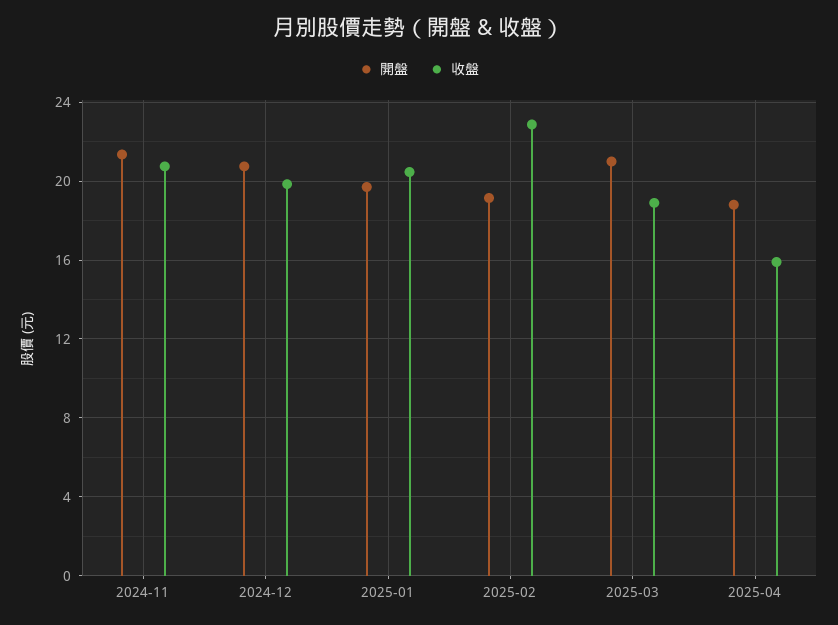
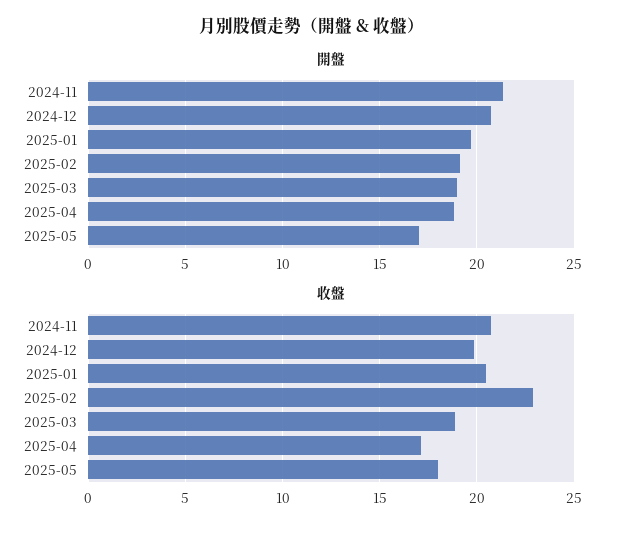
開盤, 2025-03: 21 -> 19
收盤, 2025-04: 16 -> 17
開盤, 2025-05: none -> 17
收盤, 2025-05: none -> 18

